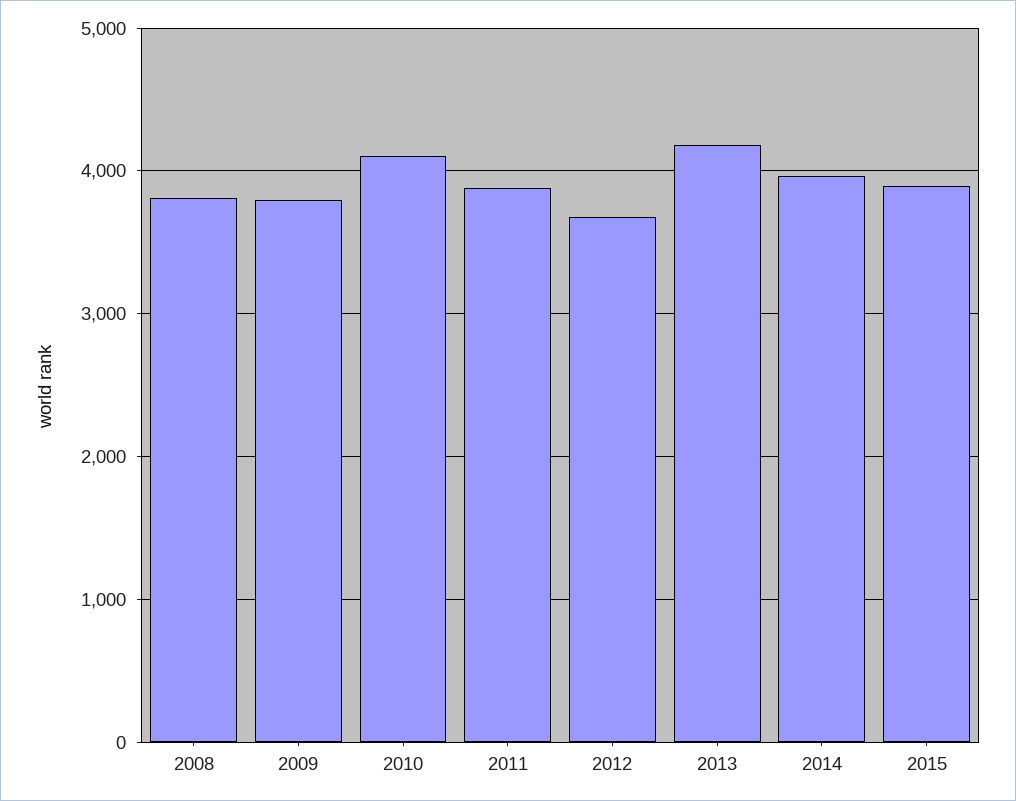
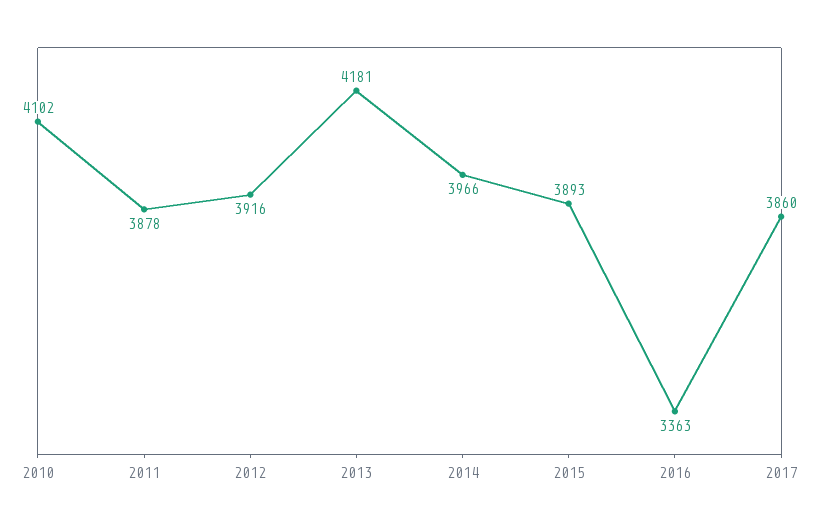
2008: 3800 -> none
2009: 3800 -> none
2012: 3700 -> 3916
2016: none -> 3363
2017: none -> 3860

